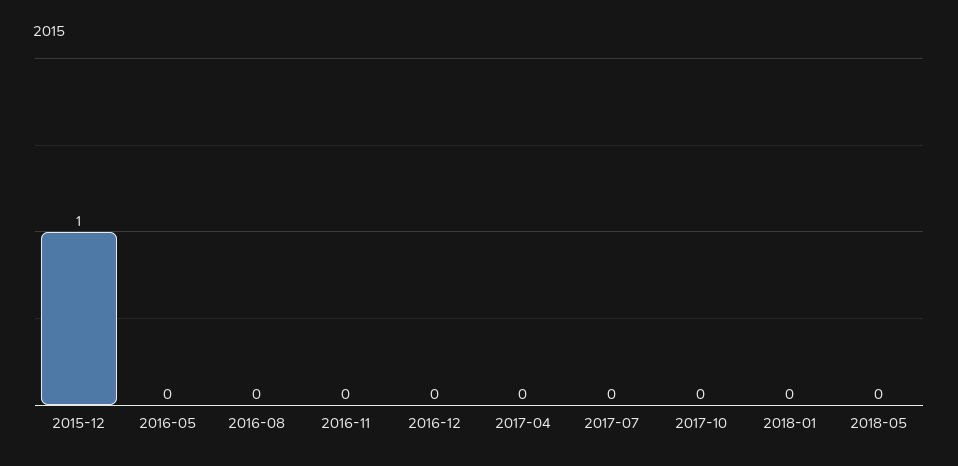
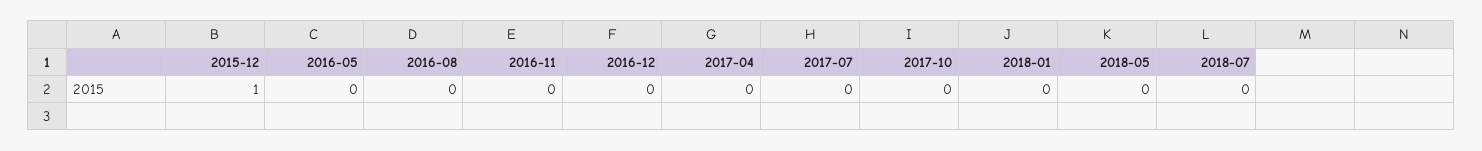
2018-07: none -> 0

